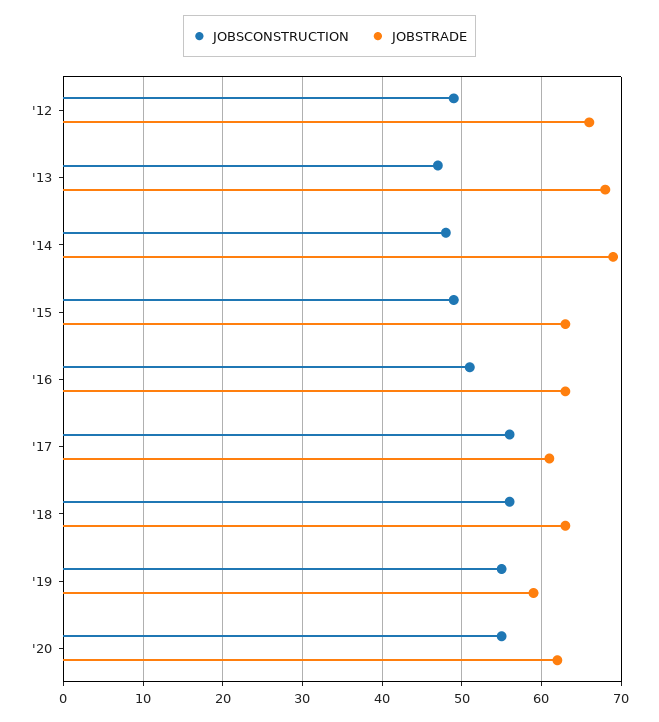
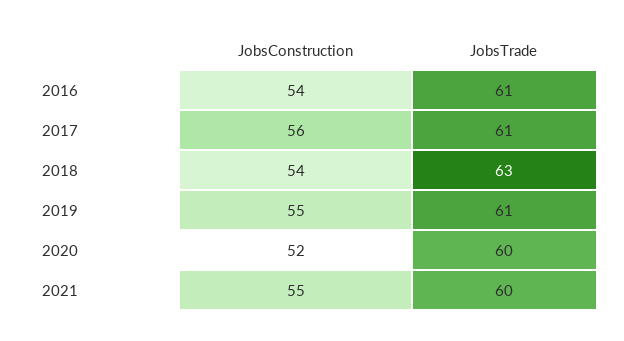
JOBSCONSTRUCTION, '12: 49 -> none
JOBSTRADE, '12: 66 -> none
JOBSCONSTRUCTION, '13: 47 -> none
JOBSTRADE, '13: 68 -> none
JOBSCONSTRUCTION, '14: 48 -> none
JOBSTRADE, '14: 69 -> none
JOBSCONSTRUCTION, '15: 49 -> none
JOBSTRADE, '15: 63 -> none
JOBSCONSTRUCTION, '16: 51 -> 54
JOBSTRADE, '16: 63 -> 61
JOBSCONSTRUCTION, '18: 56 -> 54
JOBSTRADE, '19: 59 -> 61
JOBSCONSTRUCTION, '20: 55 -> 52
JOBSTRADE, '20: 62 -> 60
JOBSCONSTRUCTION, 2021: none -> 55
JOBSTRADE, 2021: none -> 60

